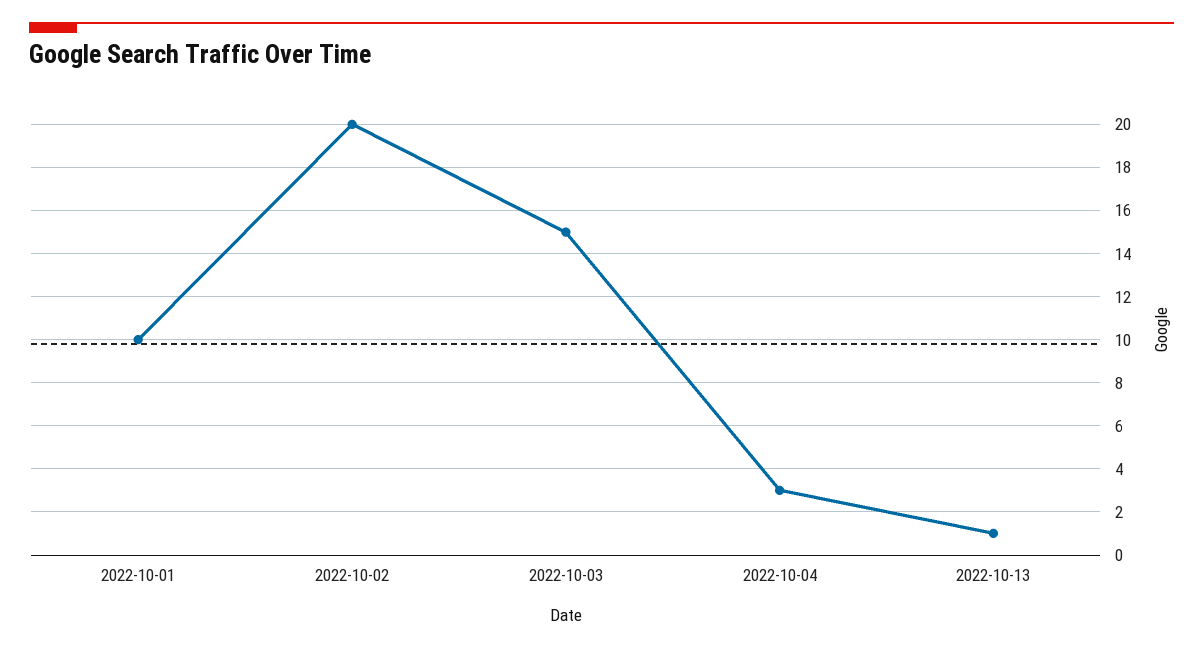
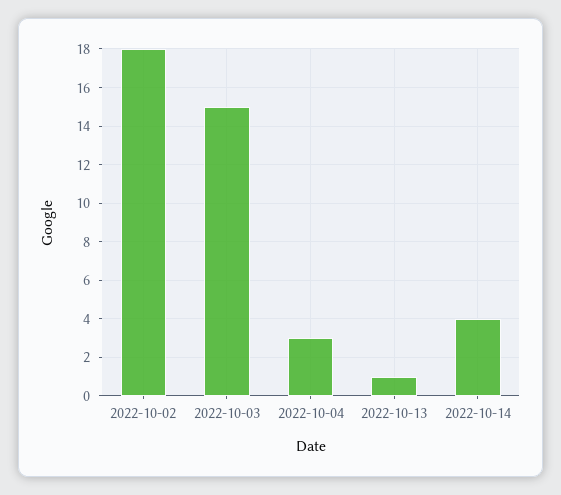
2022-10-01: 10 -> none
2022-10-02: 20 -> 18
2022-10-14: none -> 4

